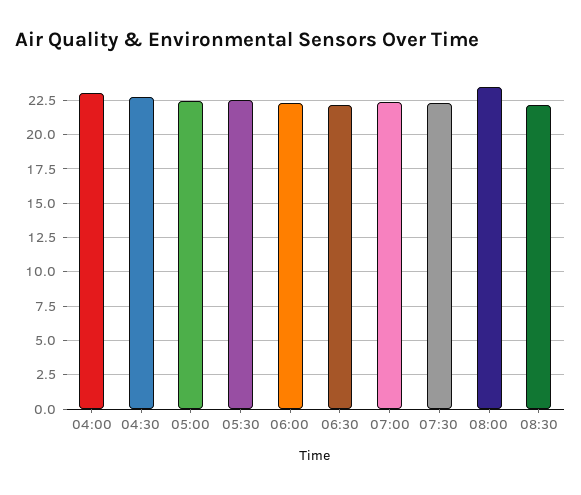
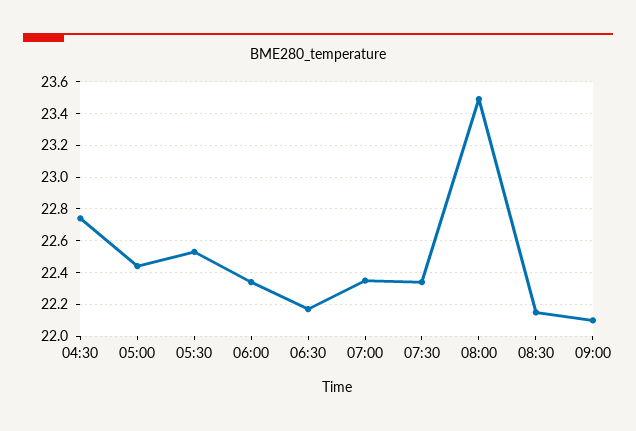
04:00: 23 -> none
09:00: none -> 22.1

